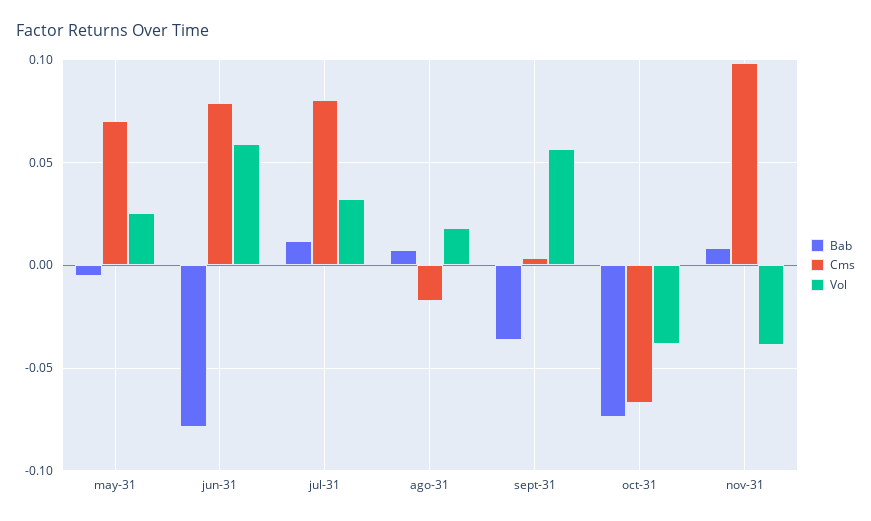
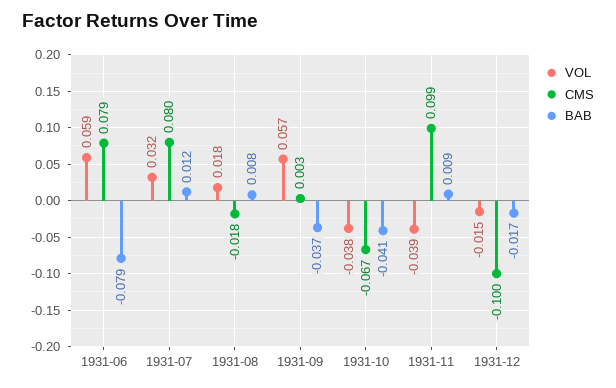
Bab, may-31: -0.005 -> none
Cms, may-31: 0.07 -> none
Vol, may-31: 0.025 -> none
Bab, oct-31: -0.075 -> -0.041
Vol, 1931-12: none -> -0.015
Cms, 1931-12: none -> -0.1
Bab, 1931-12: none -> -0.017

